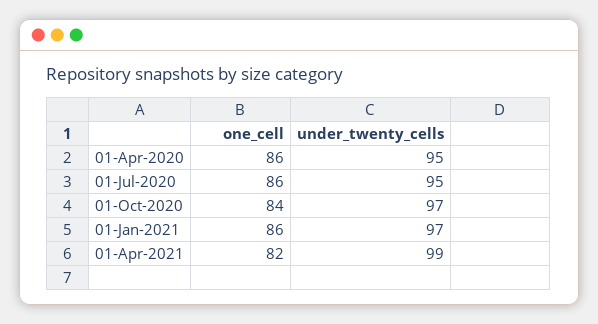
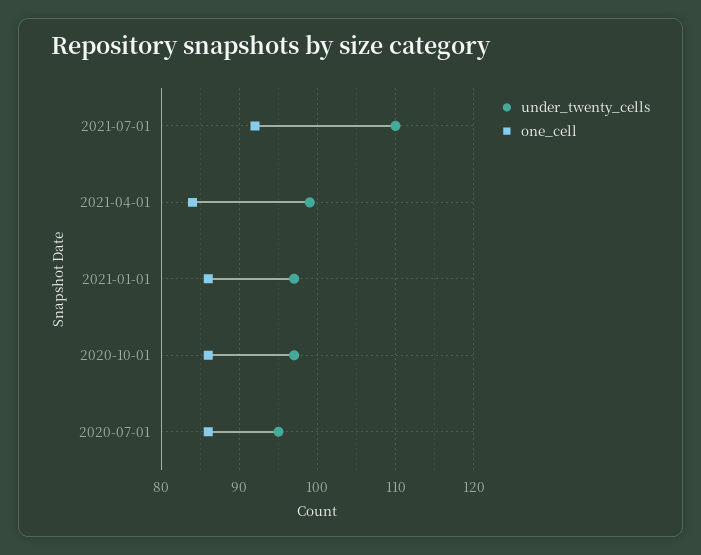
one_cell, 01-Apr-2020: 86 -> none
under_twenty_cells, 01-Apr-2020: 95 -> none
one_cell, 01-Oct-2020: 84 -> 86
one_cell, 01-Apr-2021: 82 -> 84
under_twenty_cells, 2021-07-01: none -> 110
one_cell, 2021-07-01: none -> 92

